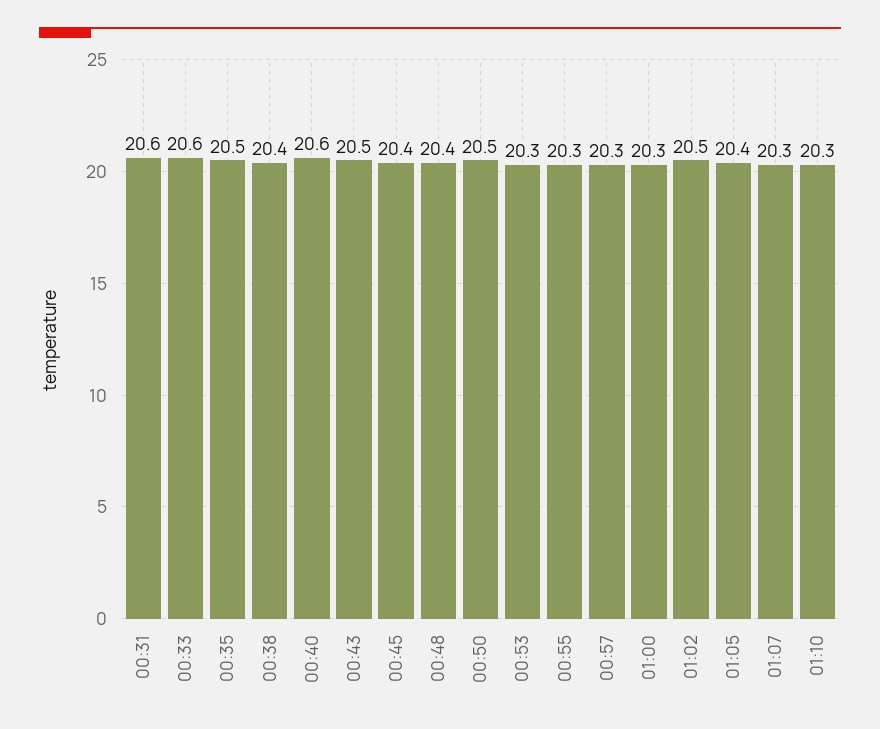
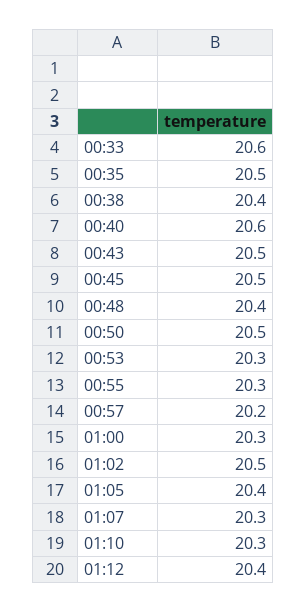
00:31: 20.6 -> none
00:45: 20.4 -> 20.5
00:57: 20.3 -> 20.2
01:12: none -> 20.4

